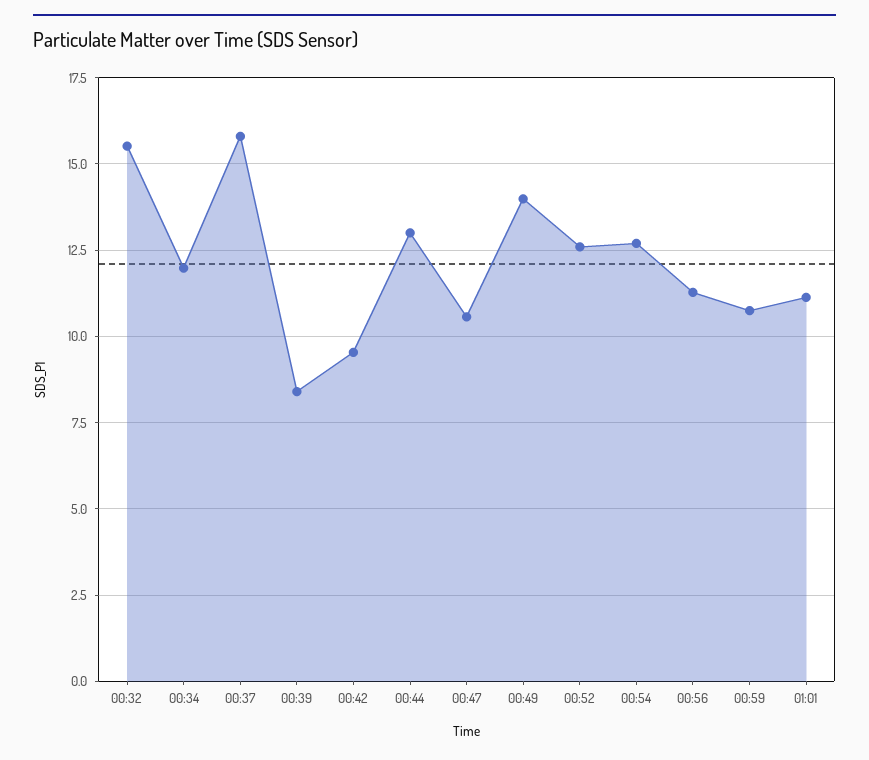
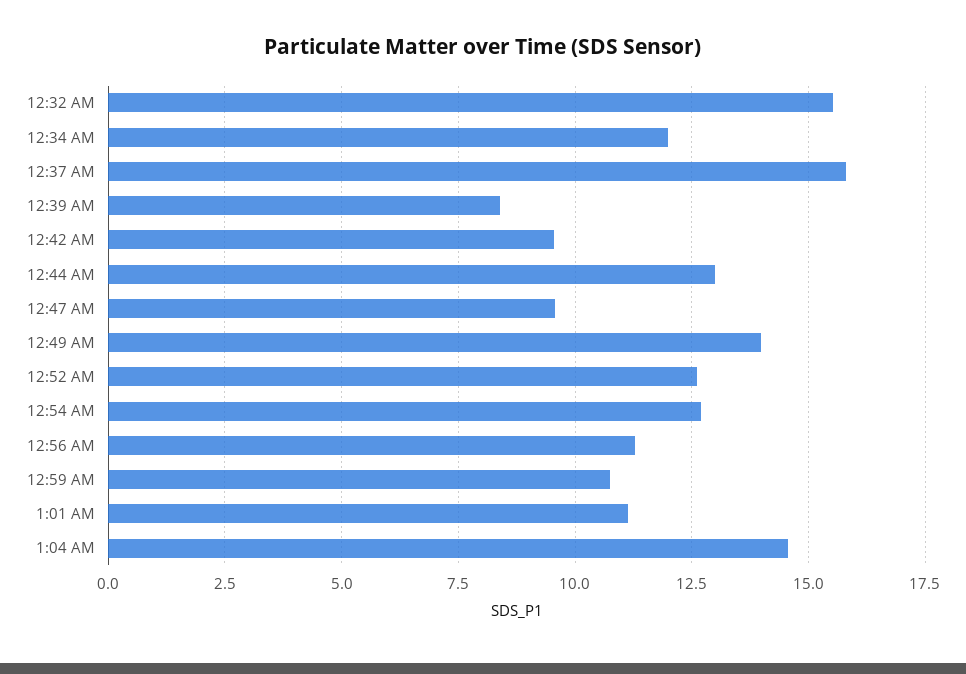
00:47: 10.5 -> 9.5
1:04 AM: none -> 14.5

